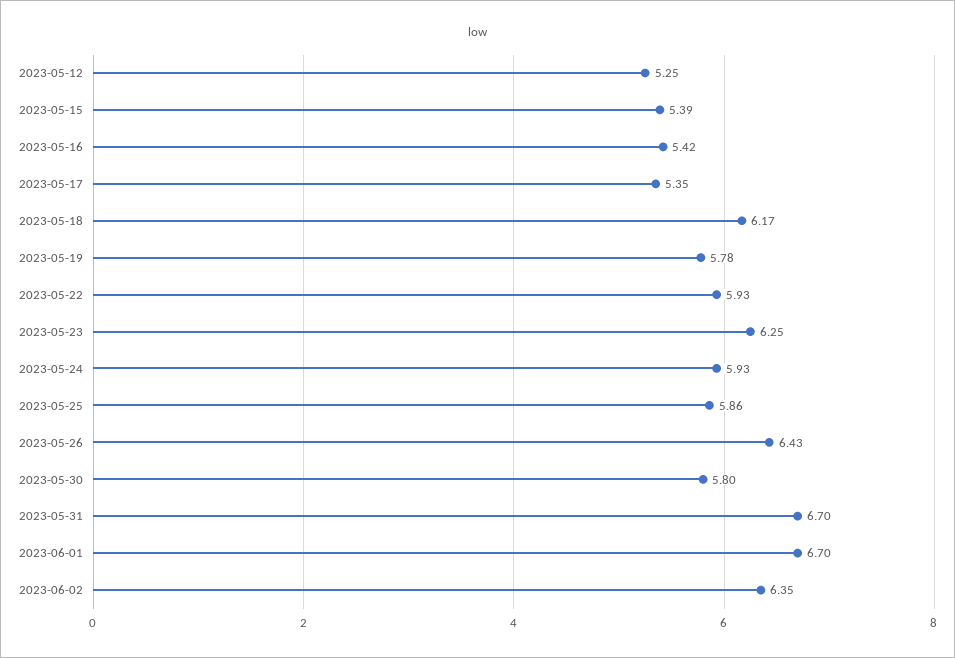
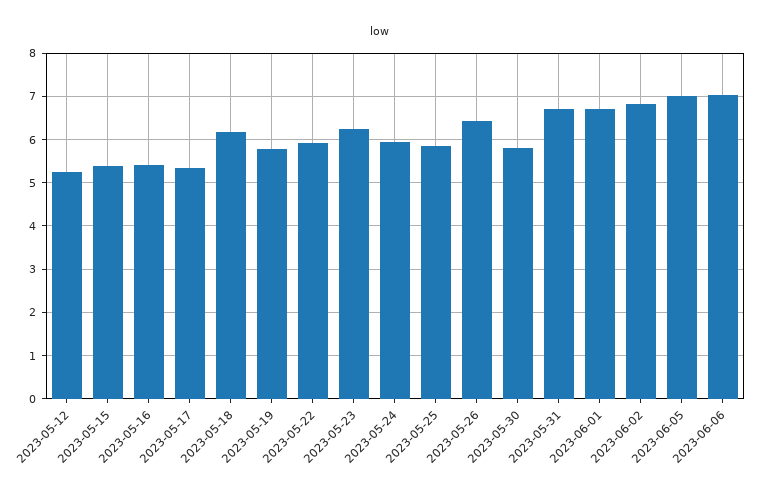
2023-06-02: 6.35 -> 6.8
2023-06-05: none -> 7
2023-06-06: none -> 7

